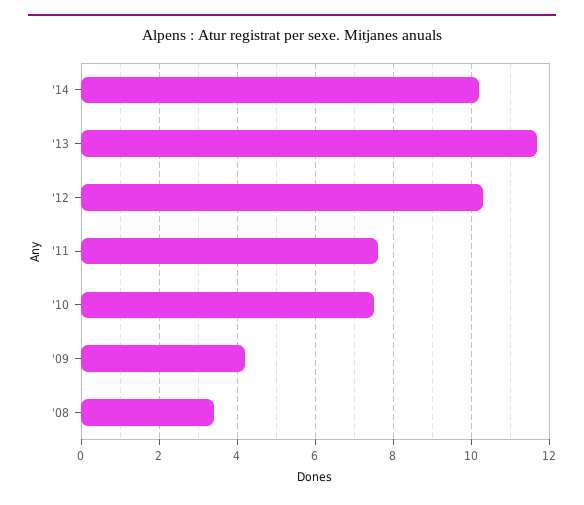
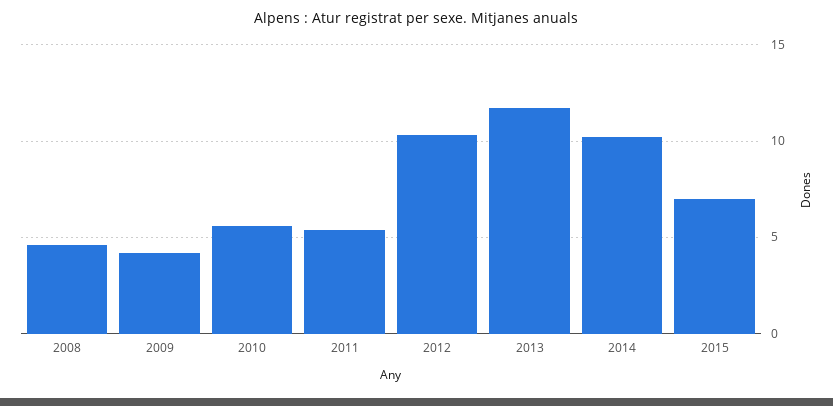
'11: 7.5 -> 5.5
'10: 7.5 -> 5.5
'08: 3.5 -> 4.5
2015: none -> 7

